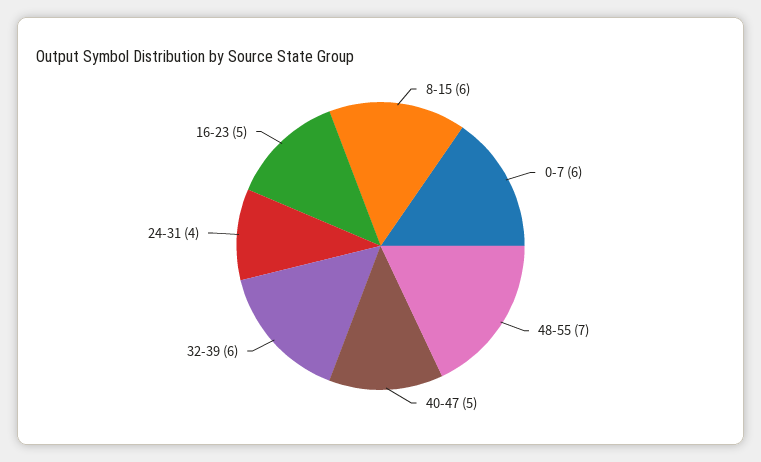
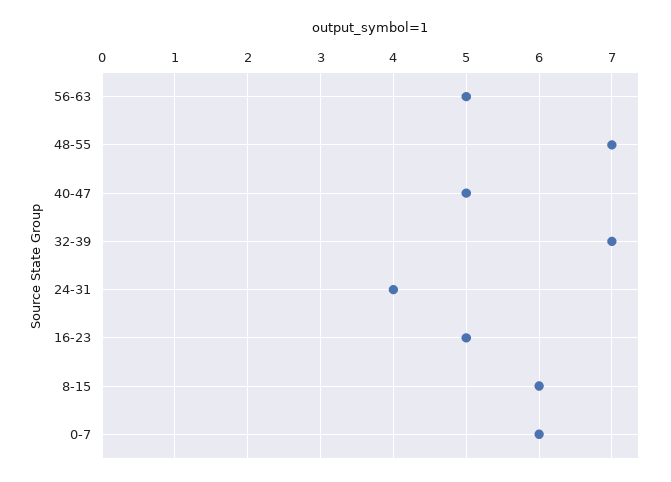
32-39: 6 -> 7
56-63: none -> 5

